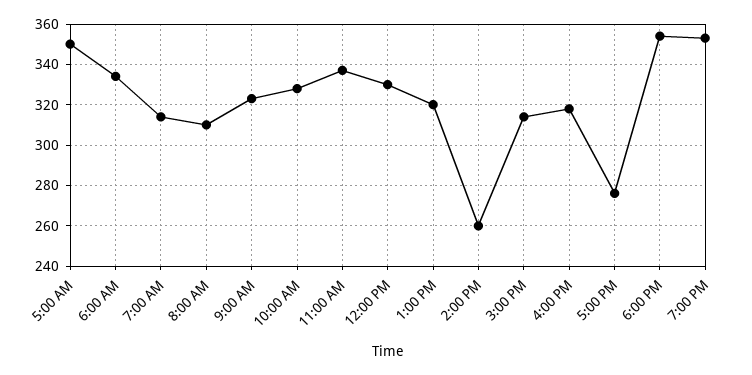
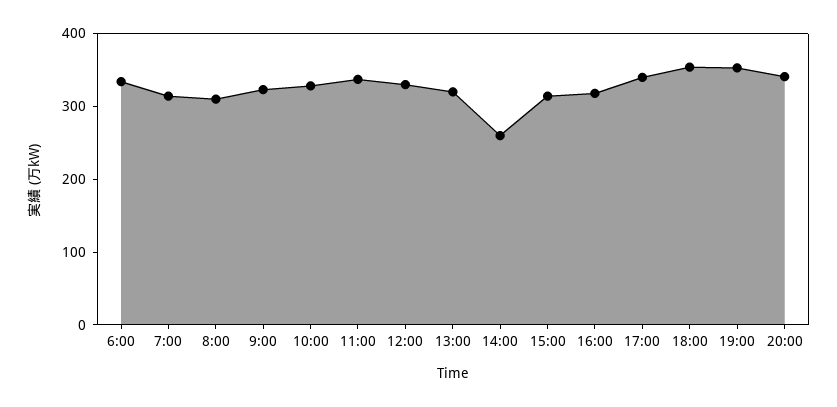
5:00 AM: 350 -> none
5:00 PM: 275 -> 340
20:00: none -> 340

